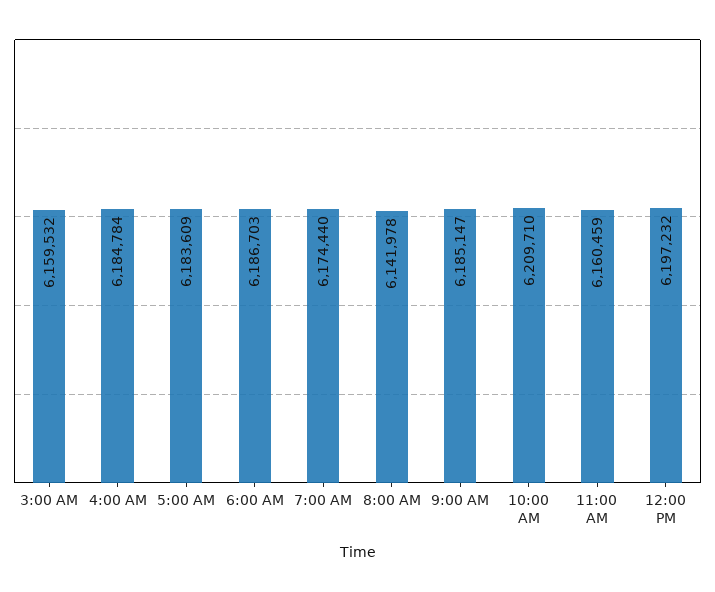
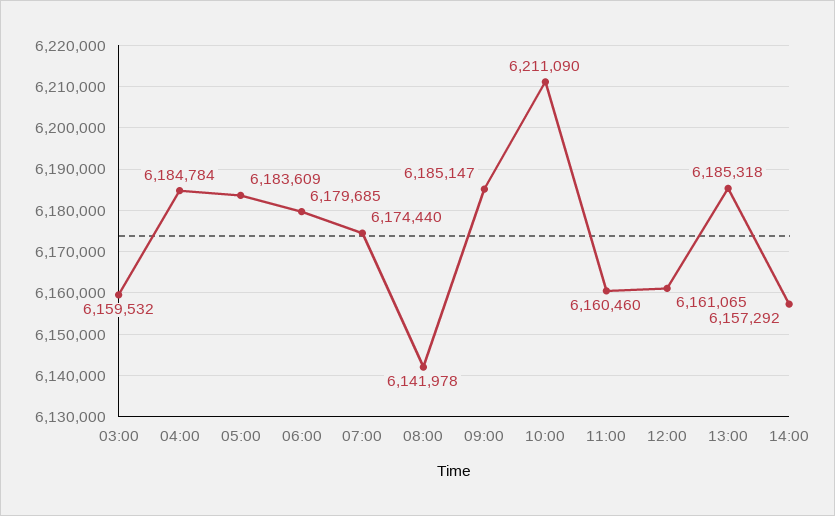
6:00 AM: 6186703 -> 6179685
10:00 AM: 6209710 -> 6211090
11:00 AM: 6160459 -> 6160460
12:00 PM: 6197232 -> 6161065
13:00: none -> 6185318
14:00: none -> 6157292

